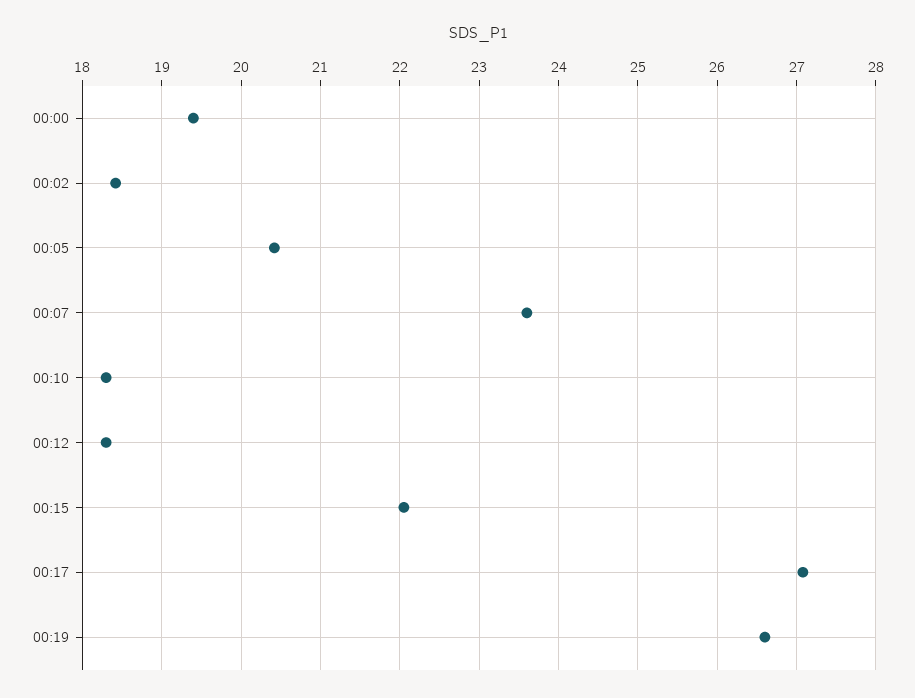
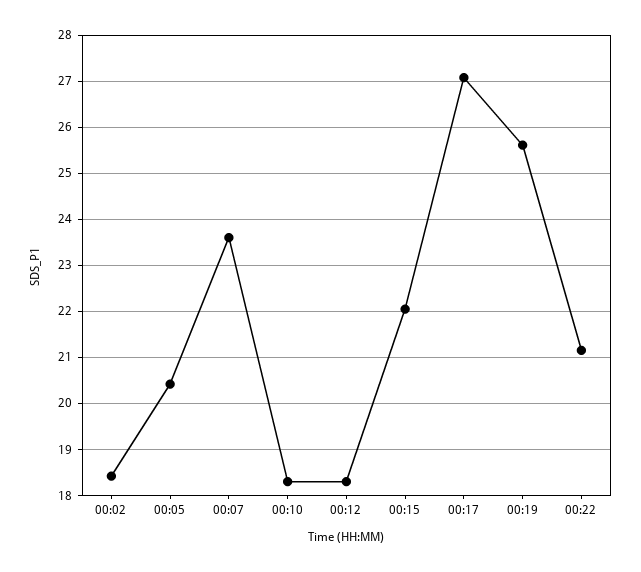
00:00: 19.4 -> none
00:19: 26.6 -> 25.6
00:22: none -> 21.2

